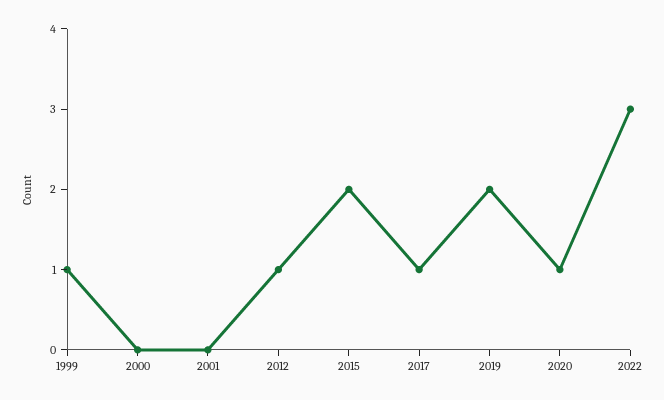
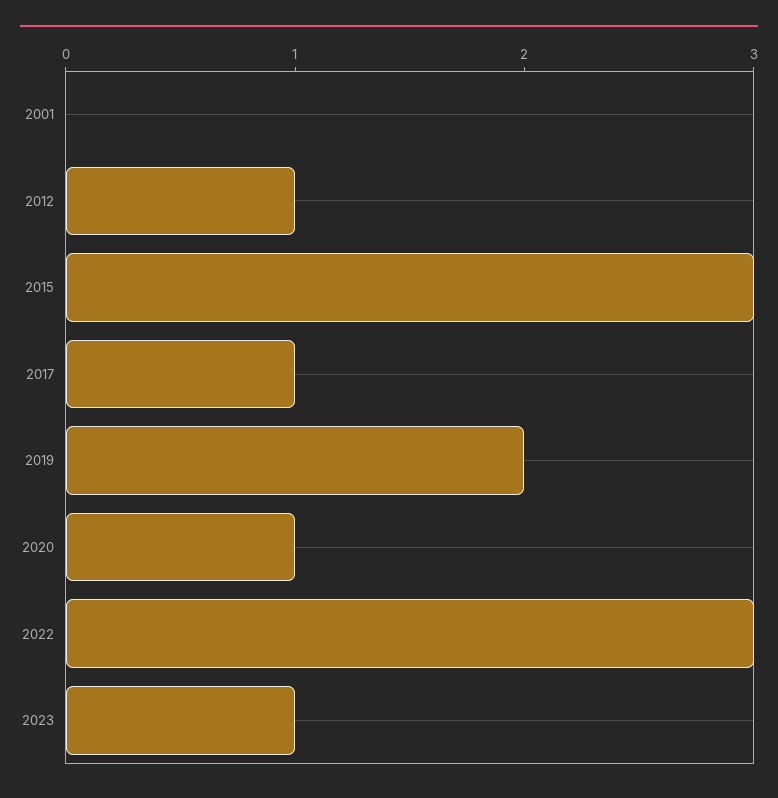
1999: 1 -> none
2000: 0 -> none
2015: 2 -> 3
2023: none -> 1

